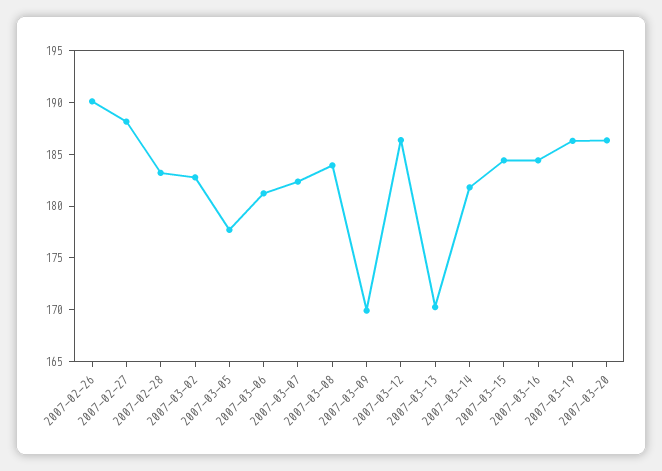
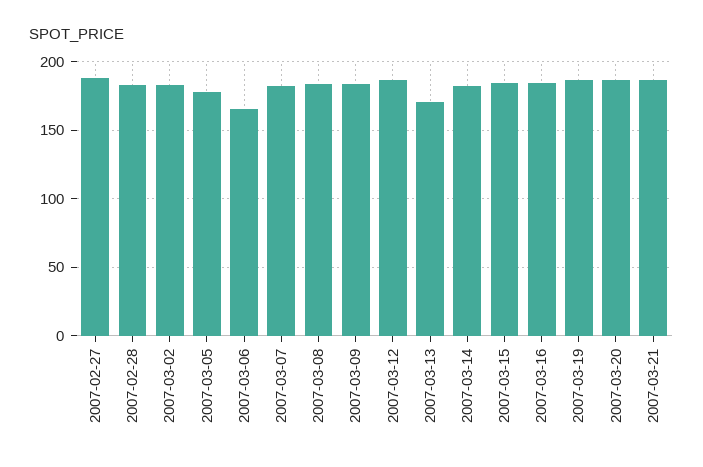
2007-02-26: 190 -> none
2007-03-06: 181 -> 165
2007-03-09: 170 -> 185
2007-03-21: none -> 185

